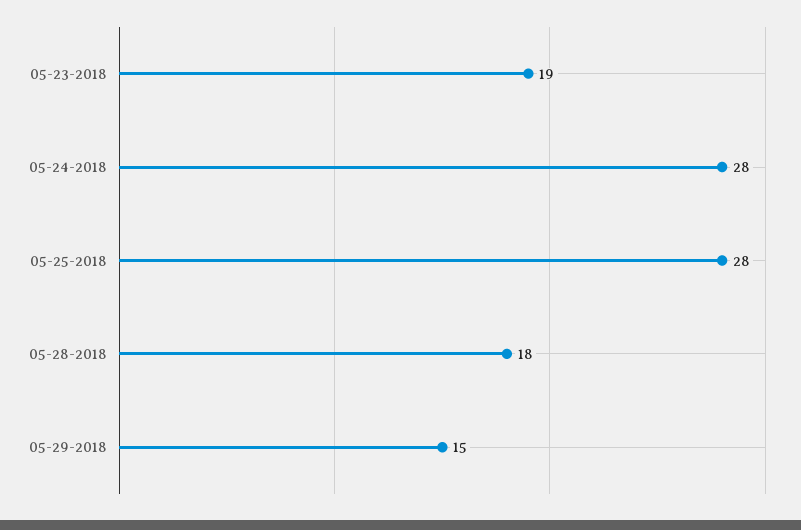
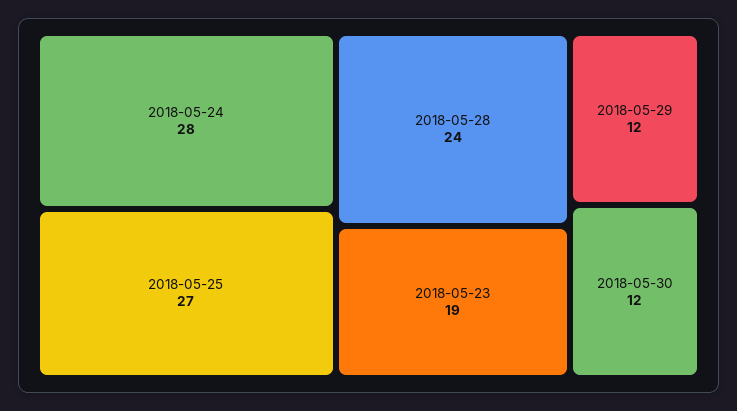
05-25-2018: 28 -> 27
05-28-2018: 18 -> 24
05-29-2018: 15 -> 12
2018-05-30: none -> 12

